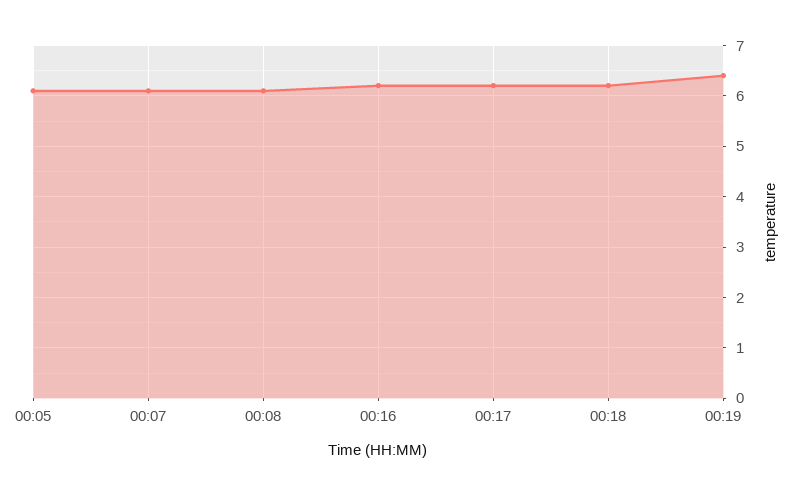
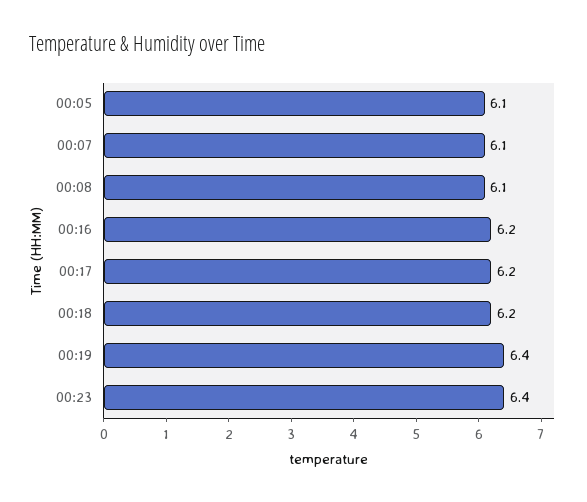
00:23: none -> 6.4

